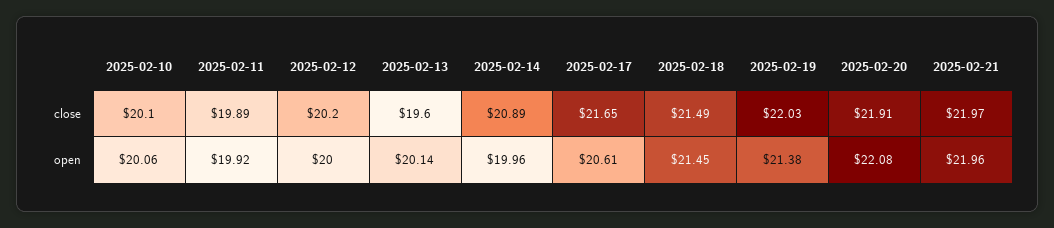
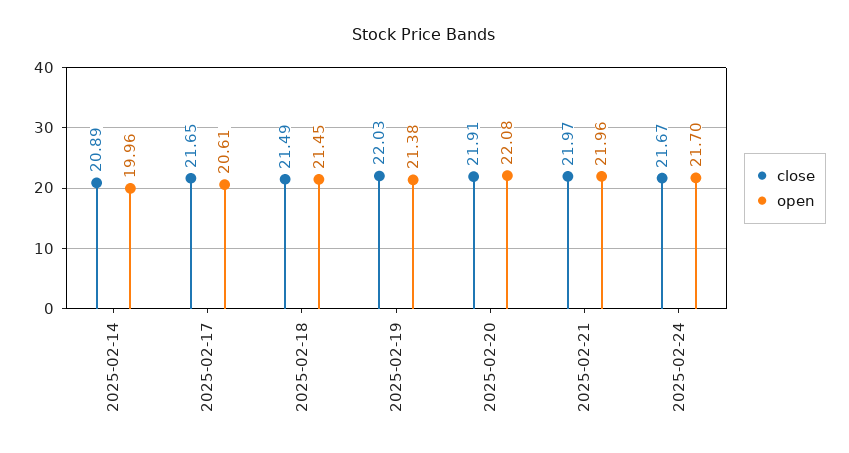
close, 2025-02-10: 20.1 -> none
close, 2025-02-11: 19.89 -> none
close, 2025-02-12: 20.2 -> none
close, 2025-02-13: 19.6 -> none
open, 2025-02-10: 20.06 -> none
open, 2025-02-11: 19.92 -> none
open, 2025-02-12: 20 -> none
open, 2025-02-13: 20.14 -> none
close, 2025-02-24: none -> 21.67
open, 2025-02-24: none -> 21.7

